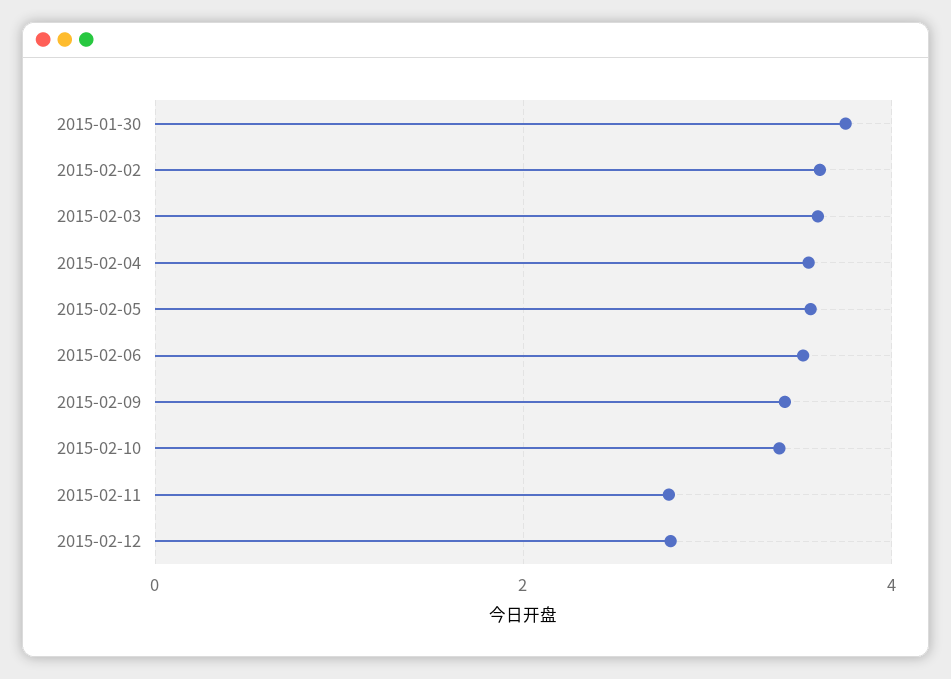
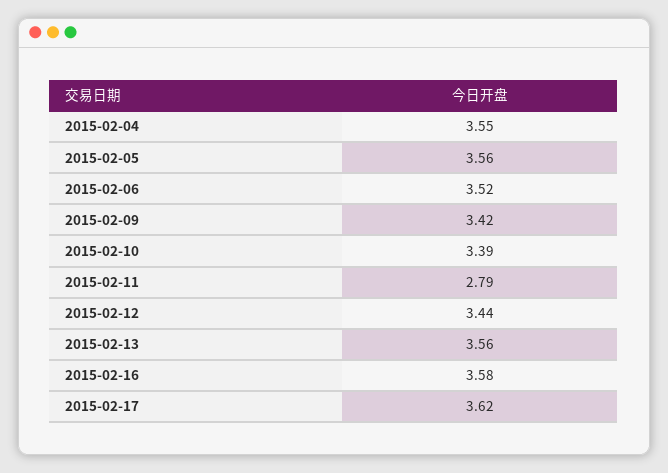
2015-01-30: 3.8 -> none
2015-02-02: 3.6 -> none
2015-02-03: 3.6 -> none
2015-02-12: 2.8 -> 3.44
2015-02-13: none -> 3.56
2015-02-16: none -> 3.58
2015-02-17: none -> 3.62

